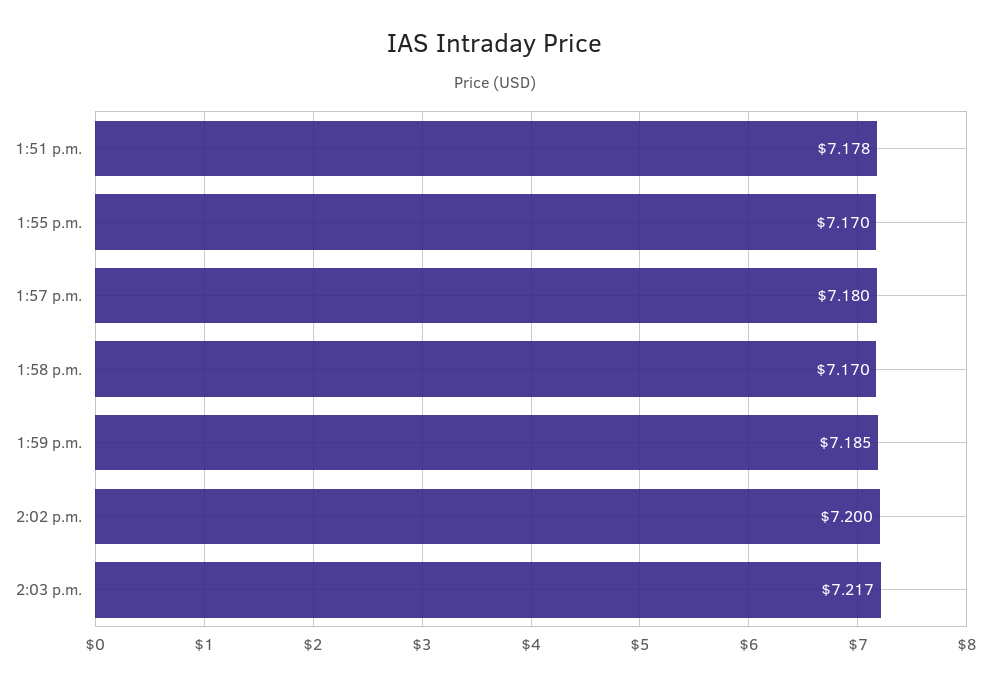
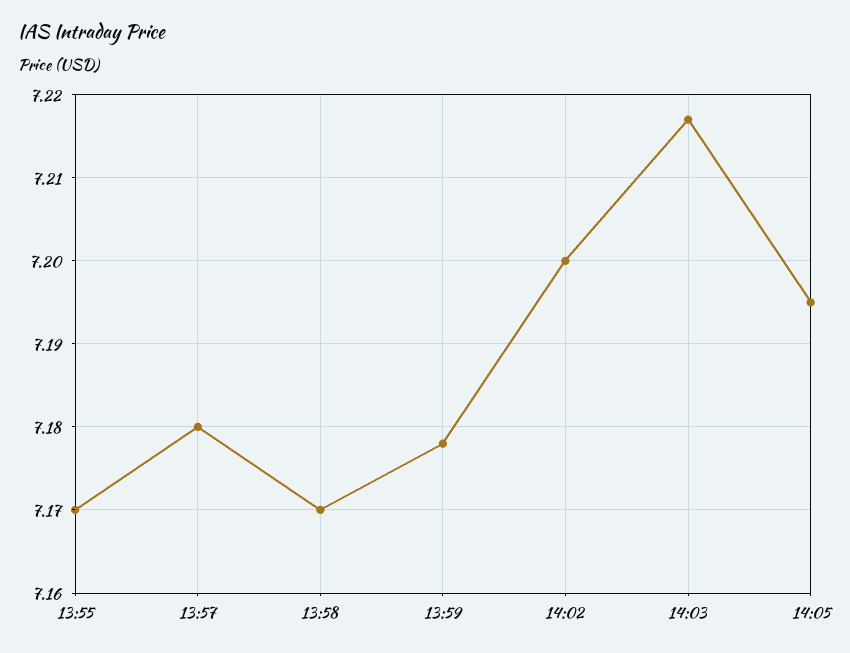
1:51 p.m.: 7.178 -> none
1:59 p.m.: 7.185 -> 7.178
14:05: none -> 7.195

